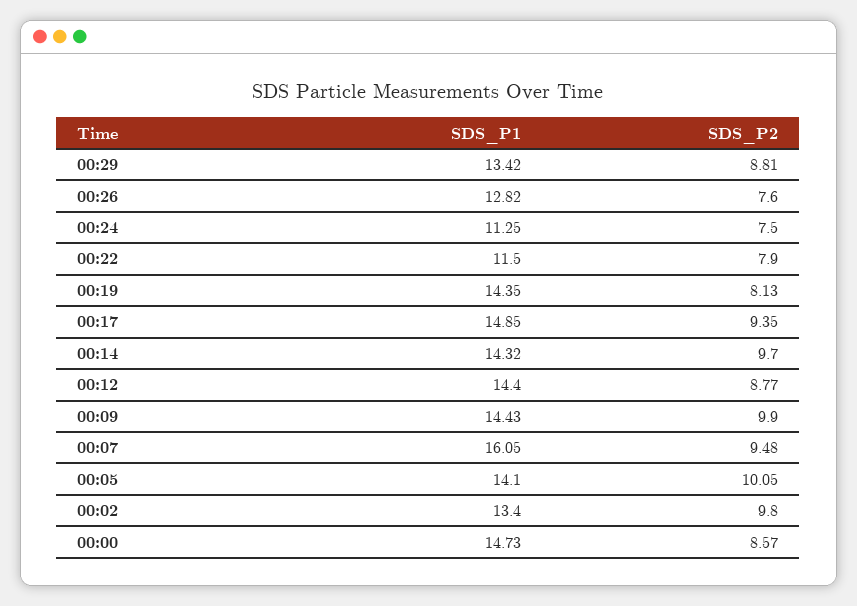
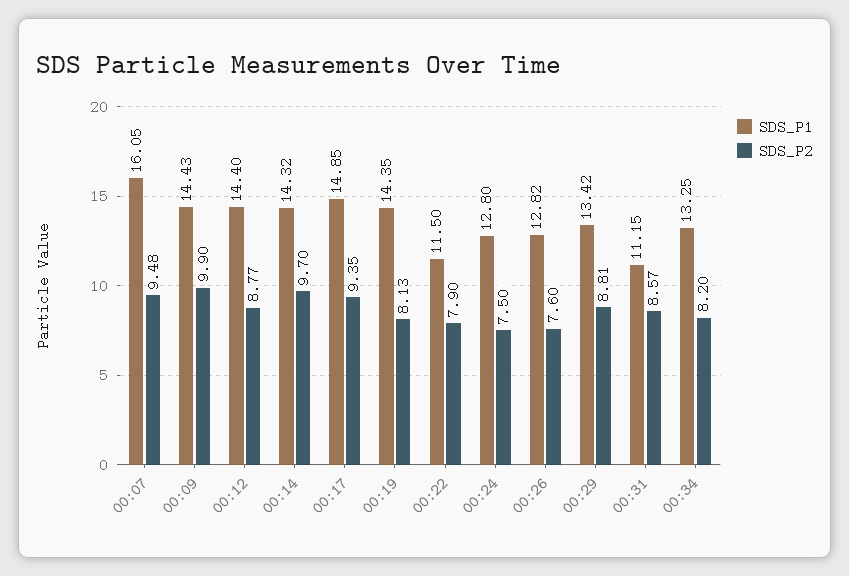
SDS_P1, 00:24: 11.25 -> 12.8
SDS_P1, 00:05: 14.1 -> none
SDS_P2, 00:05: 10.05 -> none
SDS_P1, 00:02: 13.4 -> none
SDS_P2, 00:02: 9.8 -> none
SDS_P1, 00:00: 14.73 -> none
SDS_P2, 00:00: 8.57 -> none
SDS_P1, 00:31: none -> 11.15
SDS_P2, 00:31: none -> 8.57
SDS_P1, 00:34: none -> 13.25
SDS_P2, 00:34: none -> 8.2

